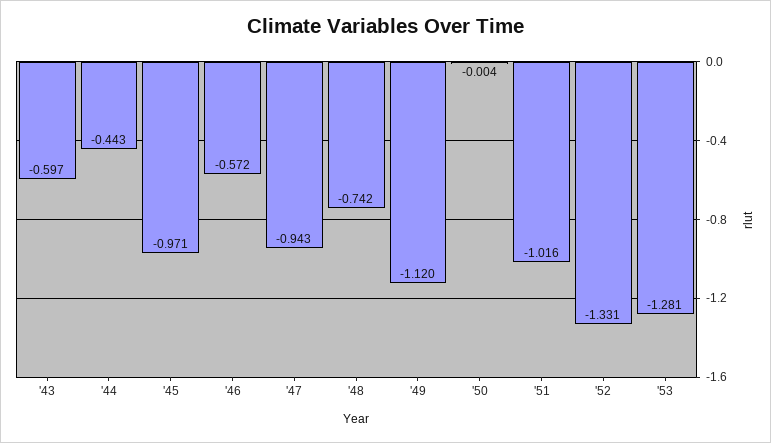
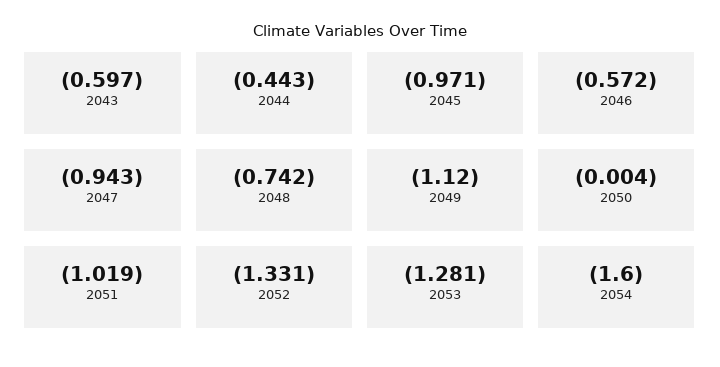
'51: -1.016 -> -1.019
2054: none -> -1.6

